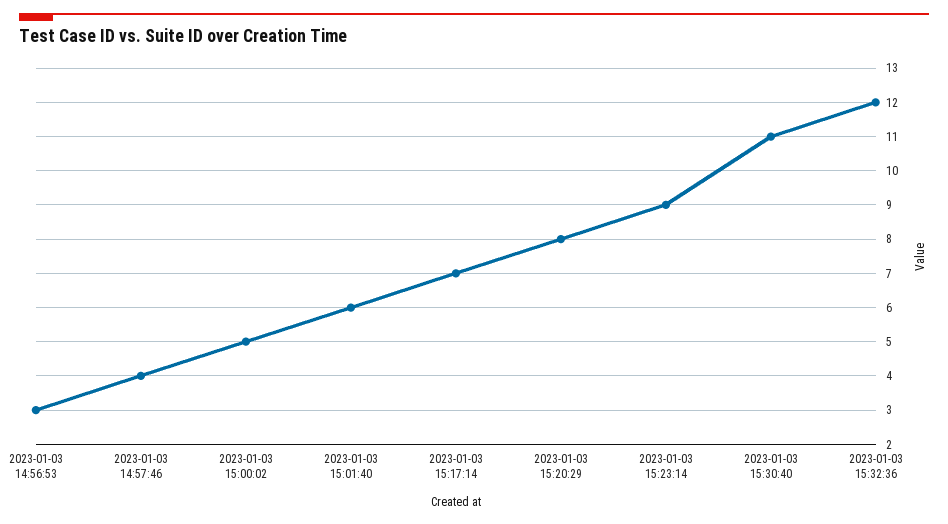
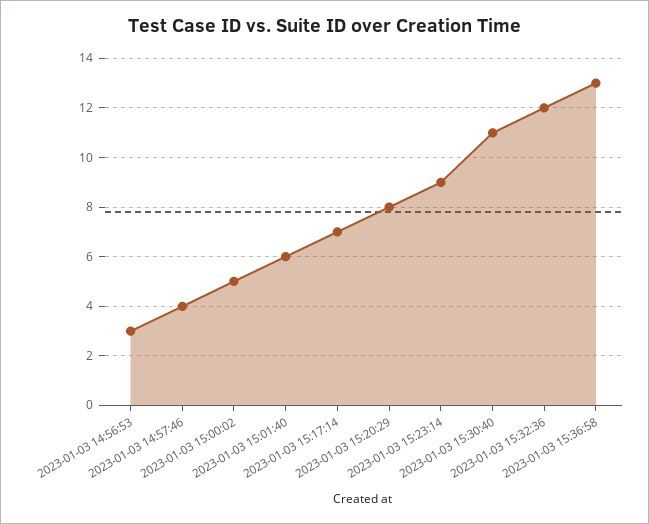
2023-01-03 15:36:58: none -> 13

